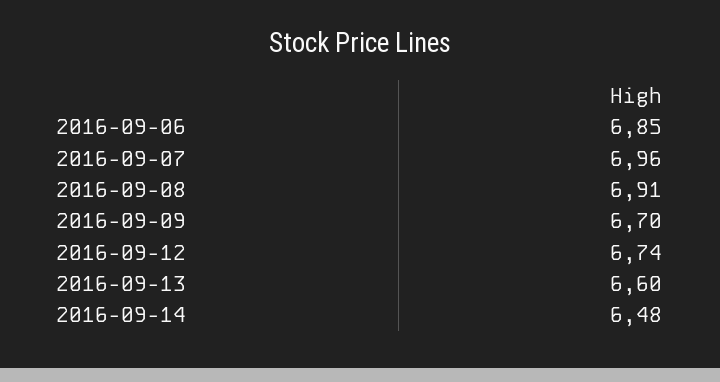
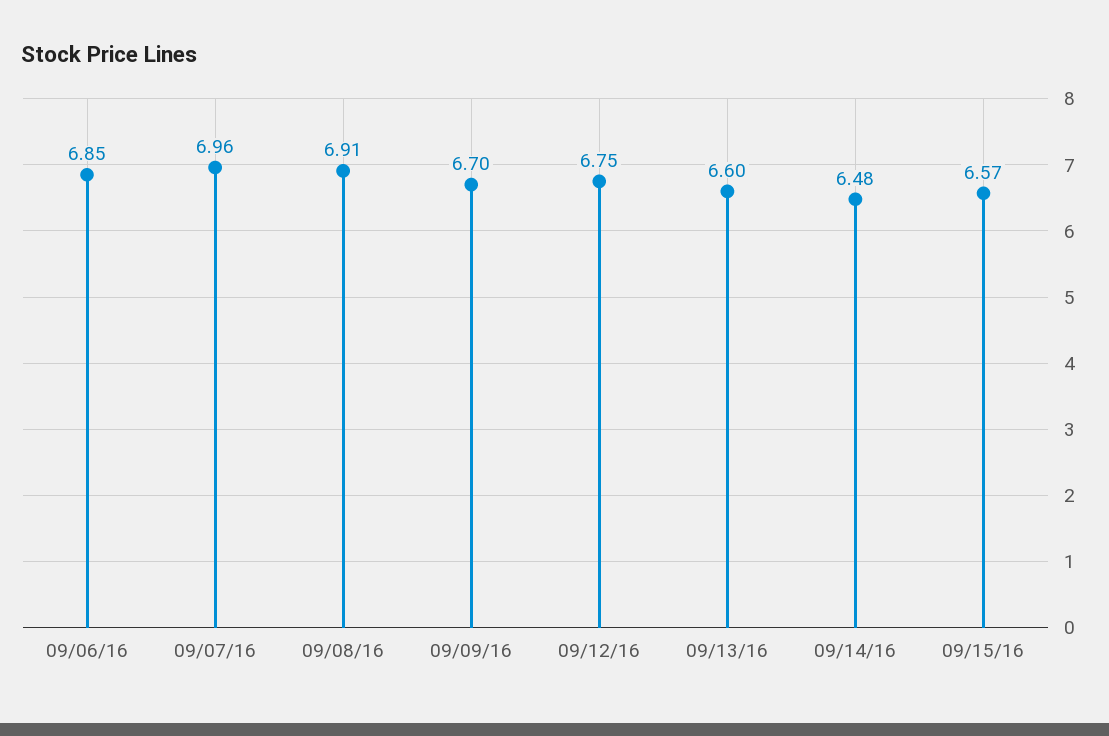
2016-09-12: 6.74 -> 6.75
09/15/16: none -> 6.57

